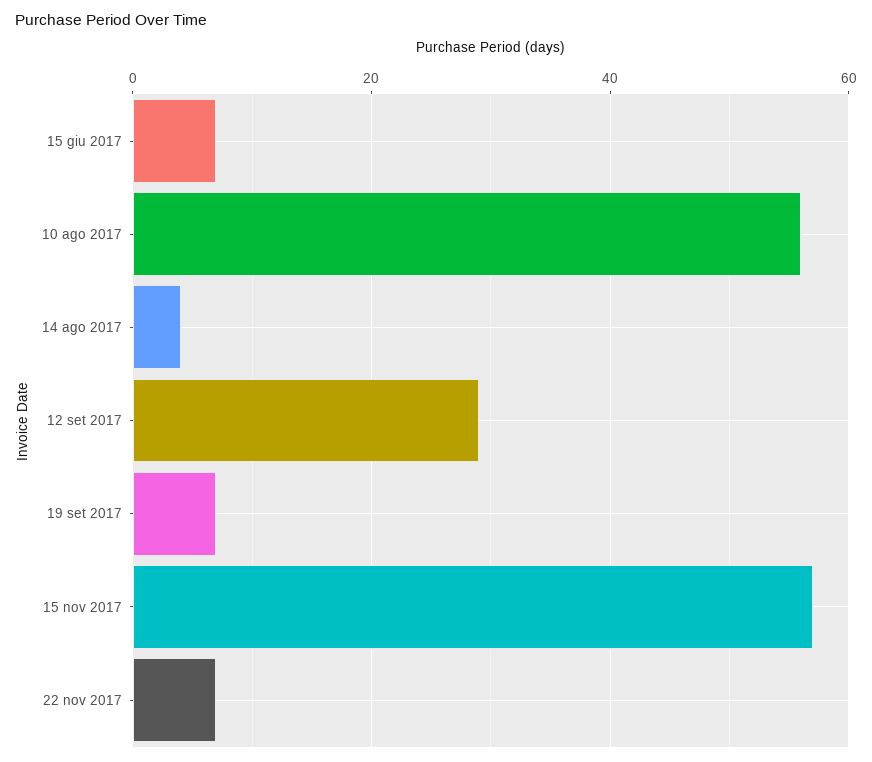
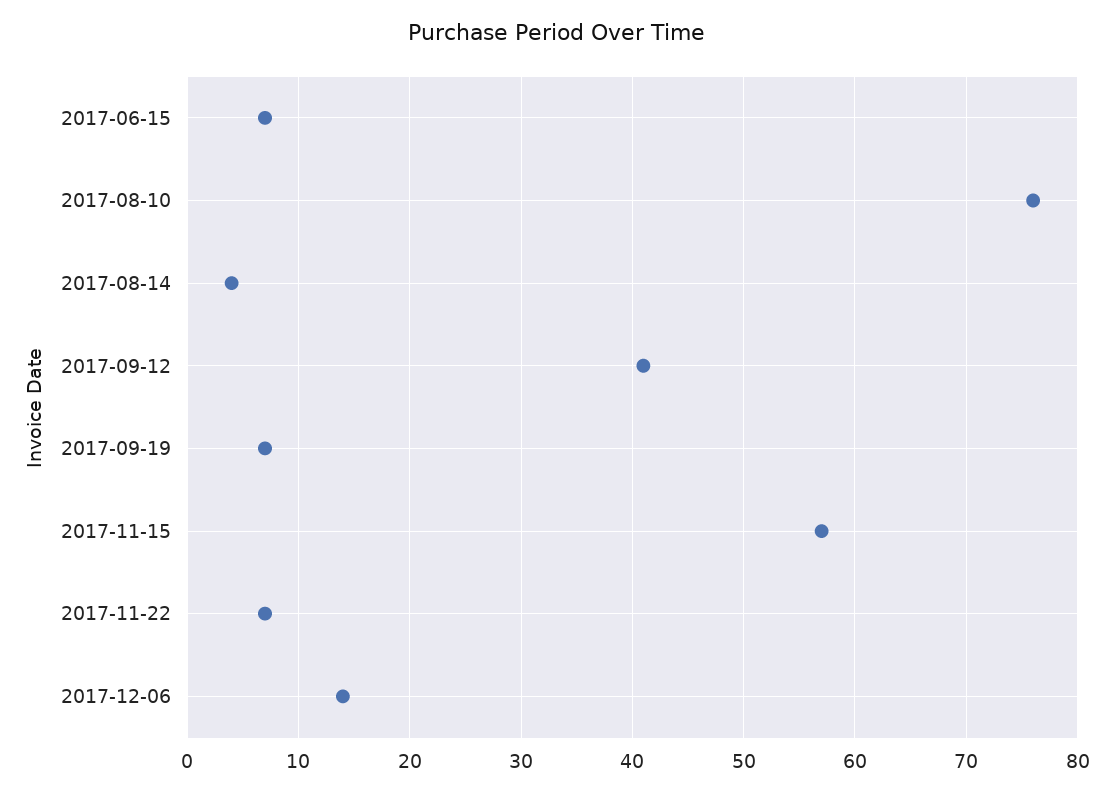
10 ago 2017: 55 -> 76
12 set 2017: 30 -> 41
2017-12-06: none -> 14

